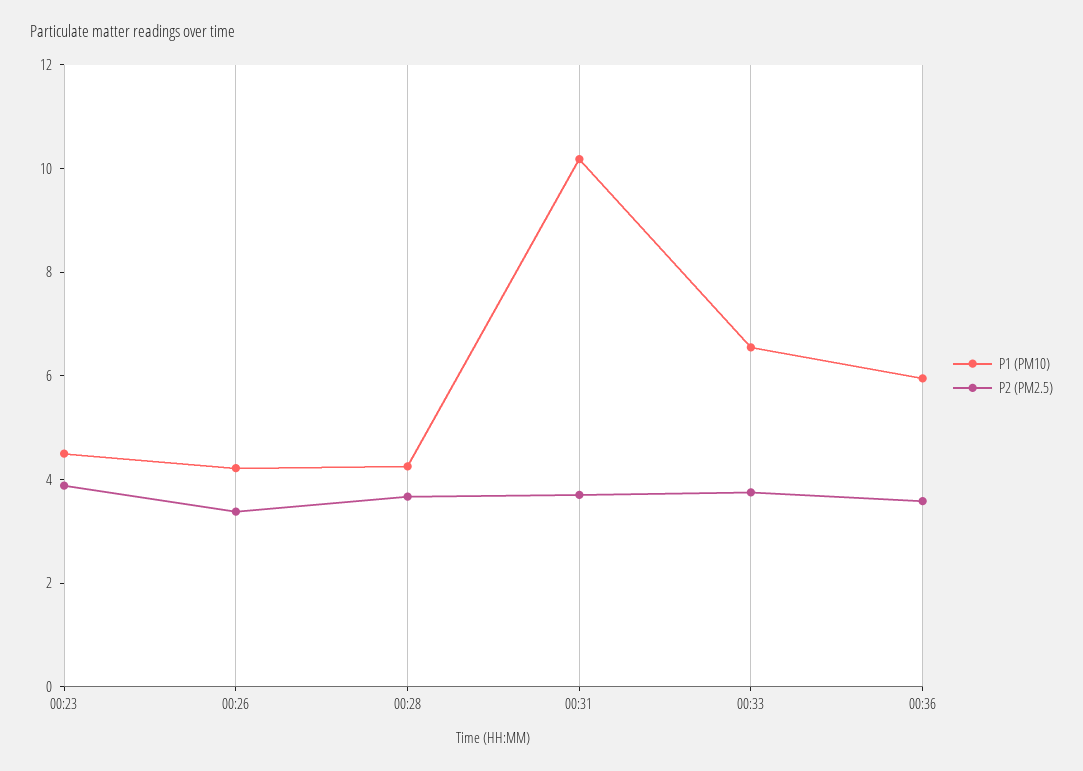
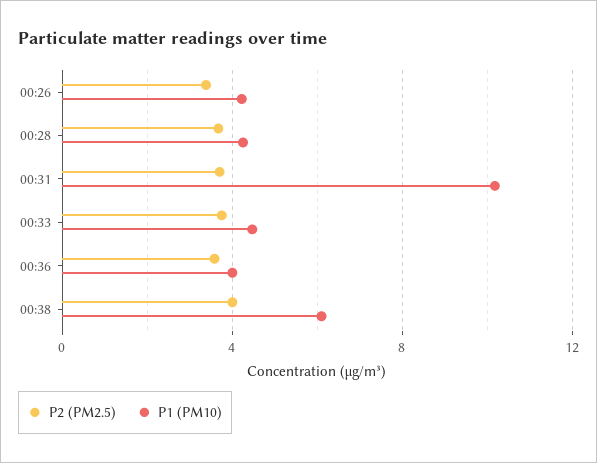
P1 (PM10), 00:23: 4.5 -> none
P2 (PM2.5), 00:23: 4 -> none
P1 (PM10), 00:33: 6.5 -> 4.5
P1 (PM10), 00:36: 6 -> 4
P2 (PM2.5), 00:38: none -> 4
P1 (PM10), 00:38: none -> 6

